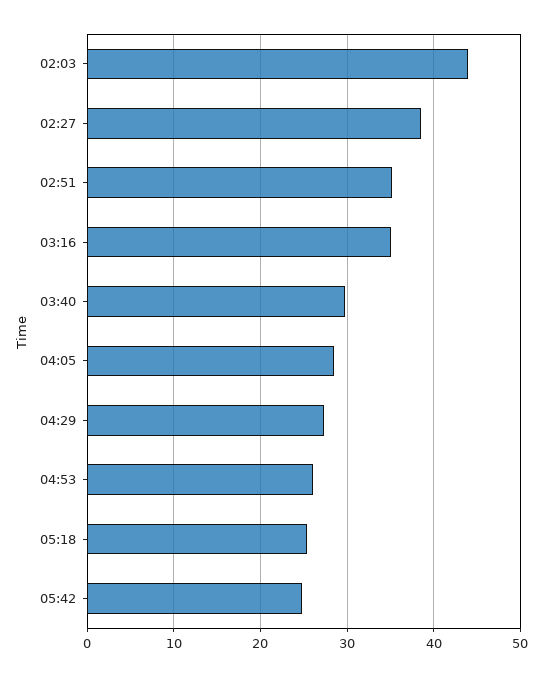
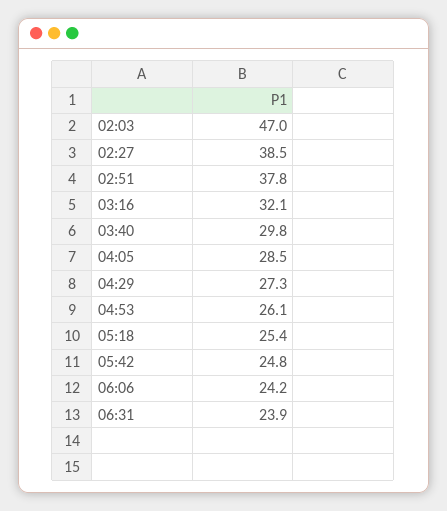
02:03: 44 -> 47
02:51: 35 -> 37.8
03:16: 35 -> 32.1
06:06: none -> 24.2
06:31: none -> 23.9

